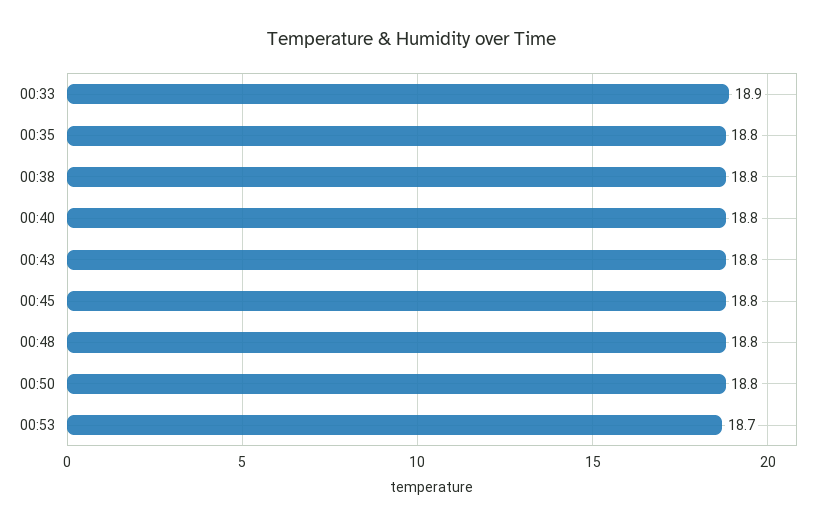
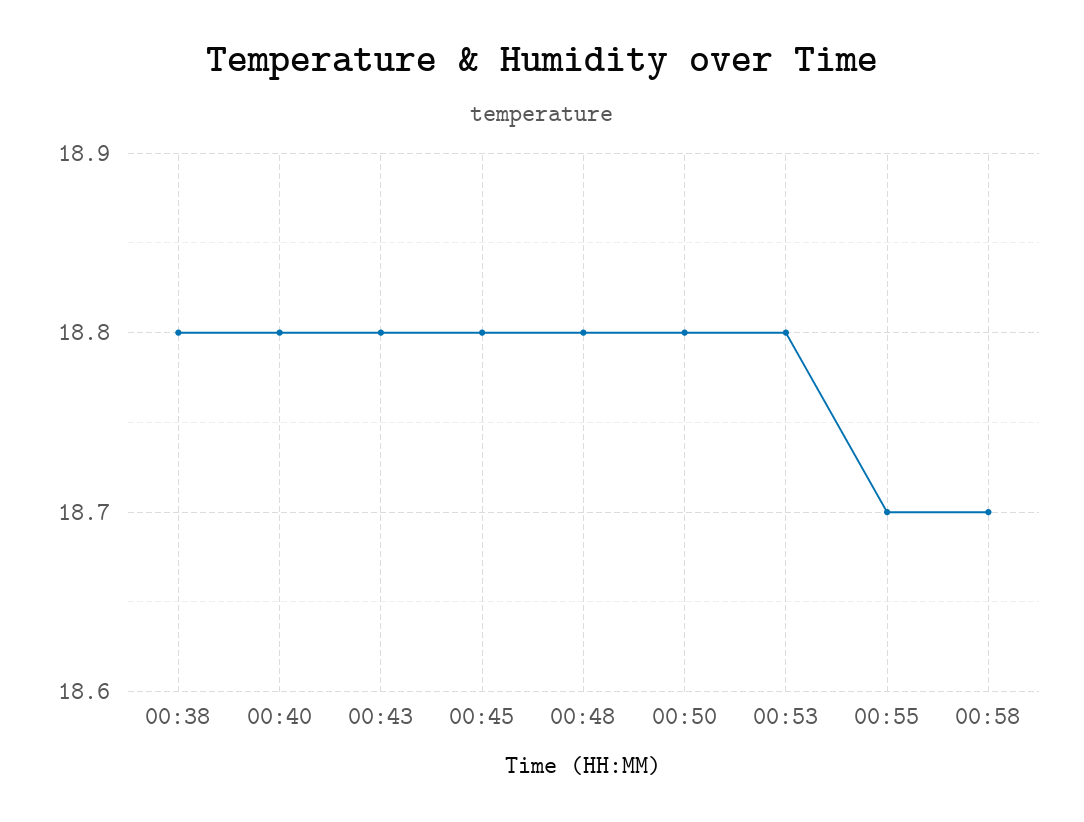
00:33: 18.9 -> none
00:35: 18.8 -> none
00:53: 18.7 -> 18.8
00:55: none -> 18.7
00:58: none -> 18.7

